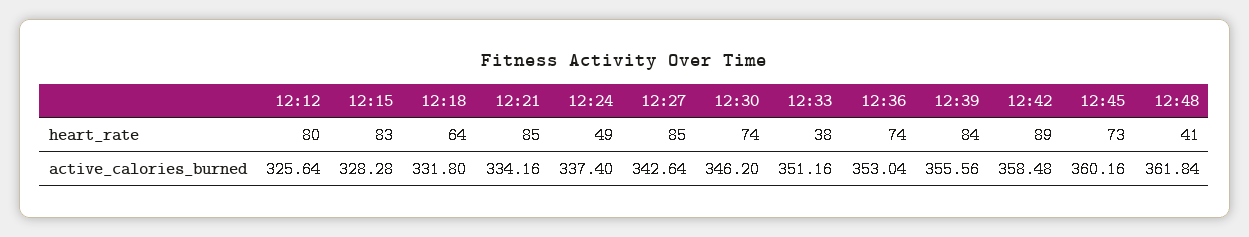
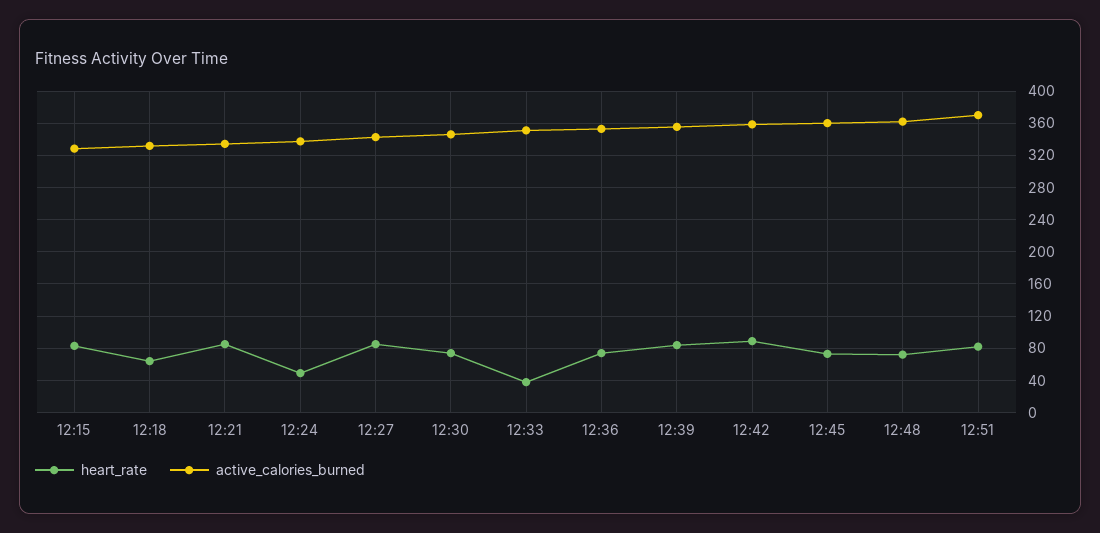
heart_rate, 12:12: 80 -> none
heart_rate, 12:48: 41 -> 70
active_calories_burned, 12:12: 325.64 -> none
heart_rate, 12:51: none -> 80
active_calories_burned, 12:51: none -> 370

